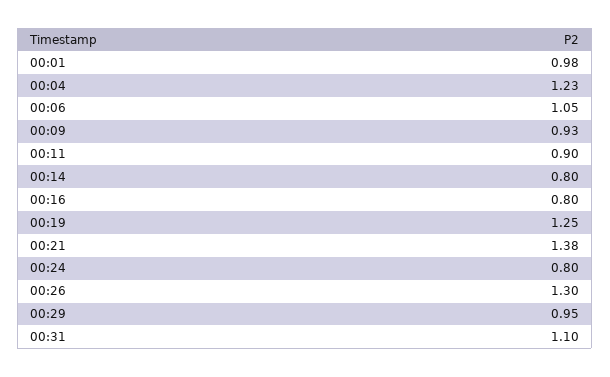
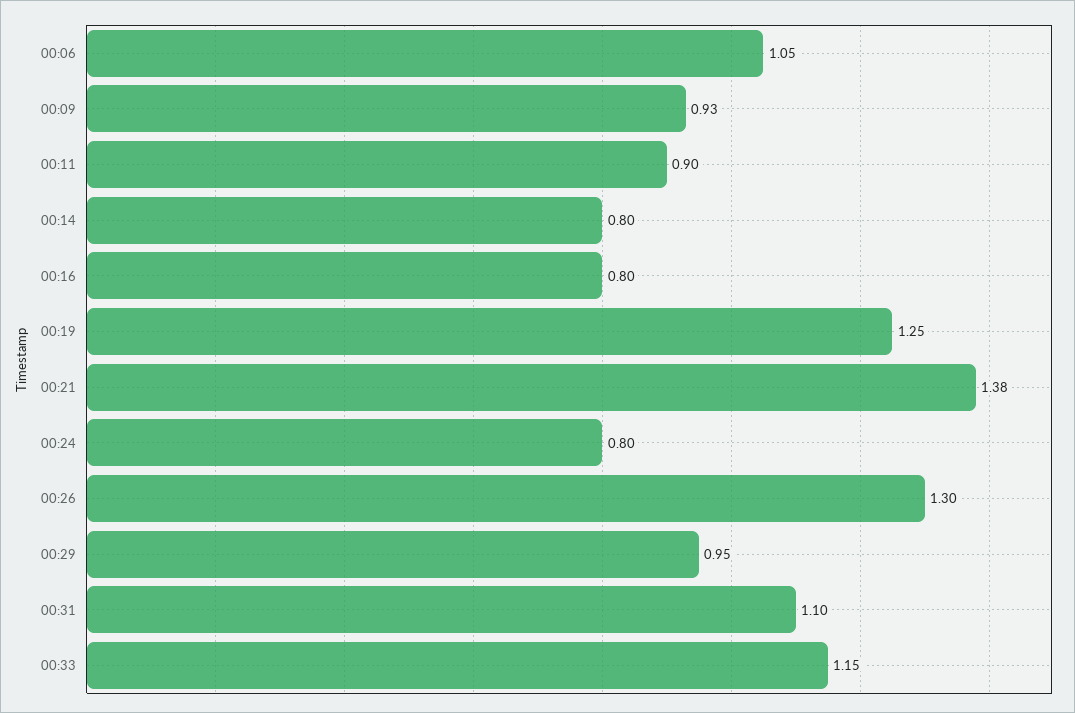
00:01: 0.98 -> none
00:04: 1.23 -> none
00:33: none -> 1.15

